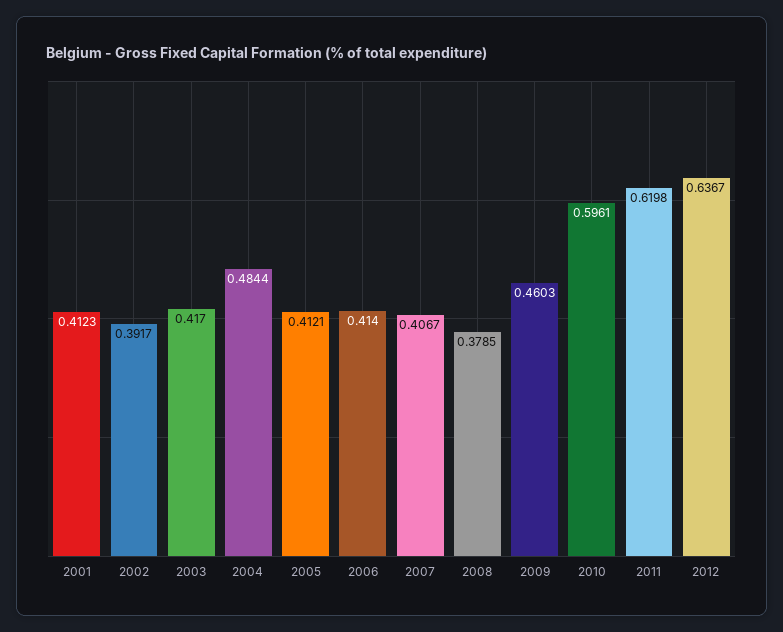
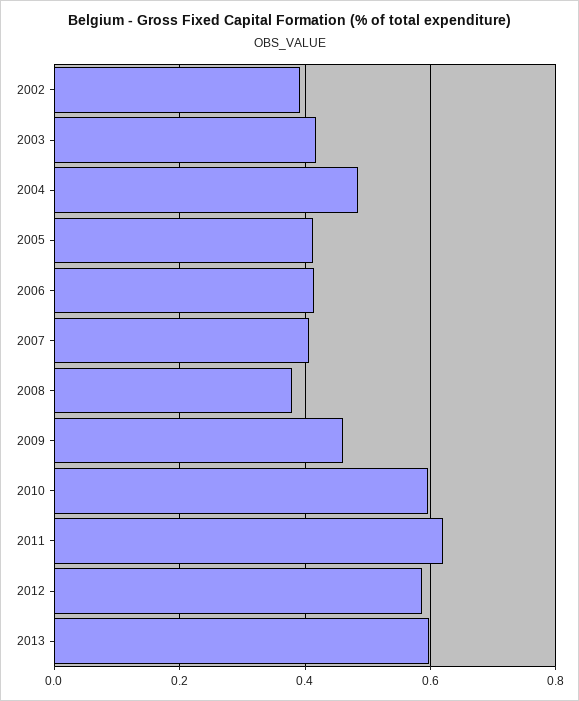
2001: 0.4123 -> none
2012: 0.6367 -> 0.58
2013: none -> 0.6

